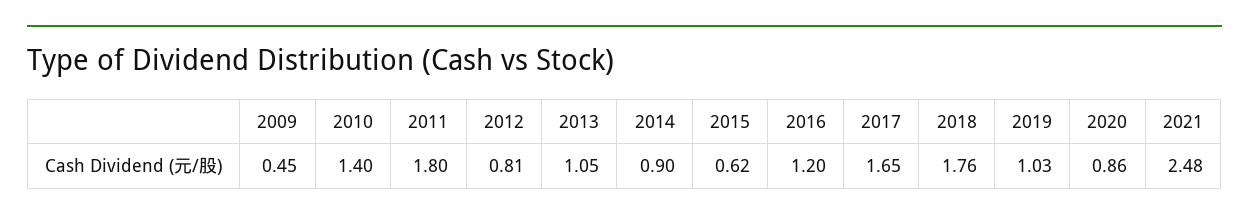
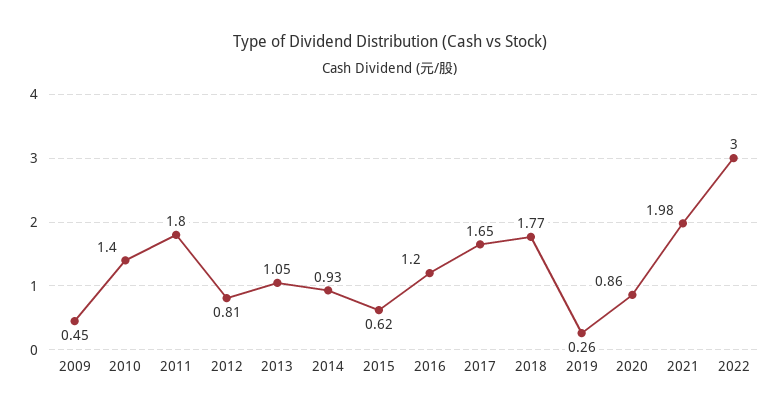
2014: 0.9 -> 0.93
2018: 1.76 -> 1.77
2019: 1.03 -> 0.26
2021: 2.48 -> 1.98
2022: none -> 3

